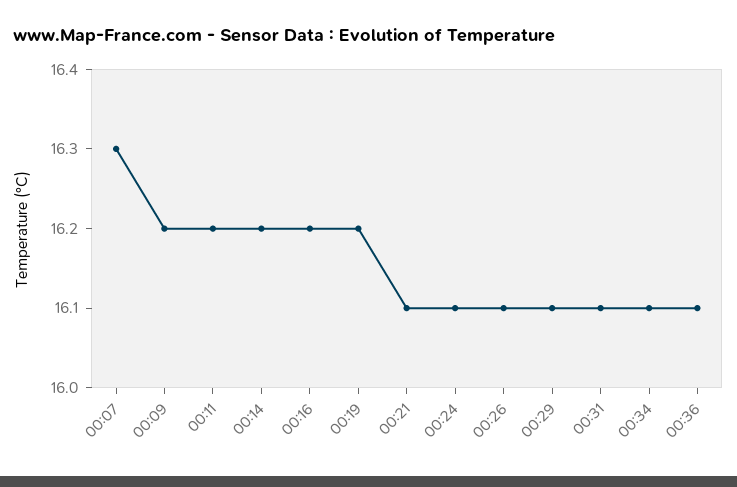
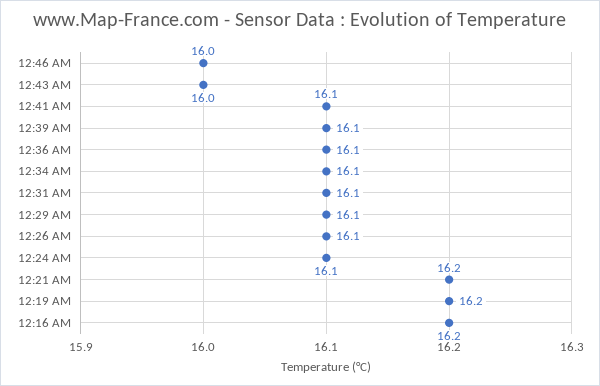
00:07: 16.3 -> none
00:09: 16.2 -> none
00:11: 16.2 -> none
00:14: 16.2 -> none
00:21: 16.1 -> 16.2
12:46 AM: none -> 16
12:43 AM: none -> 16
12:41 AM: none -> 16.1
12:39 AM: none -> 16.1

